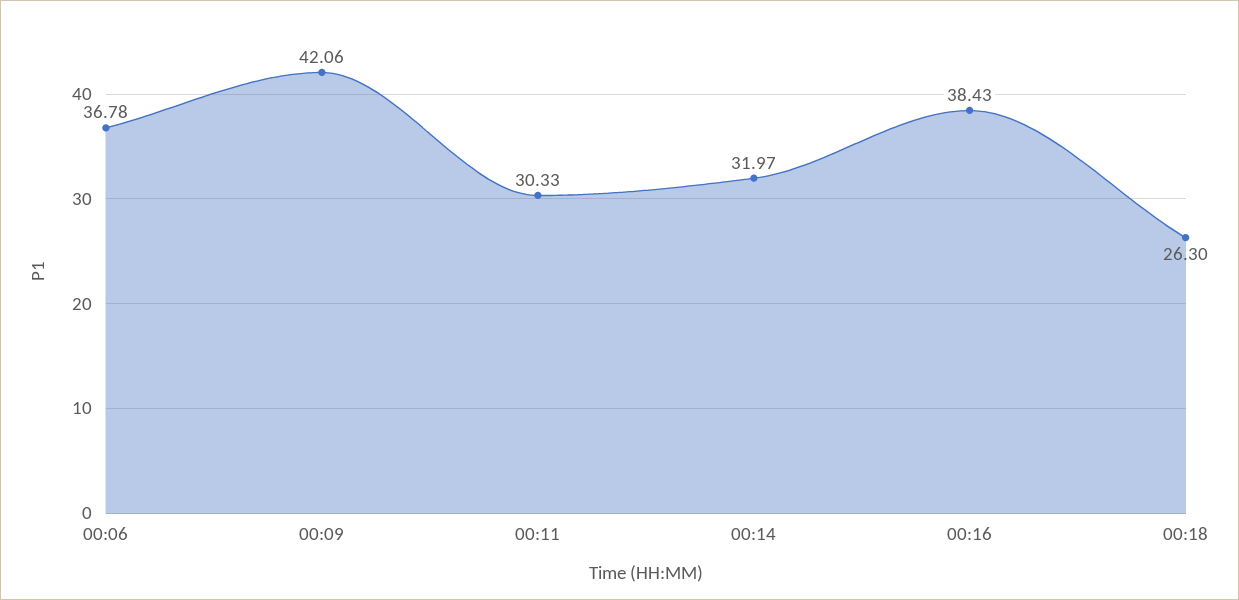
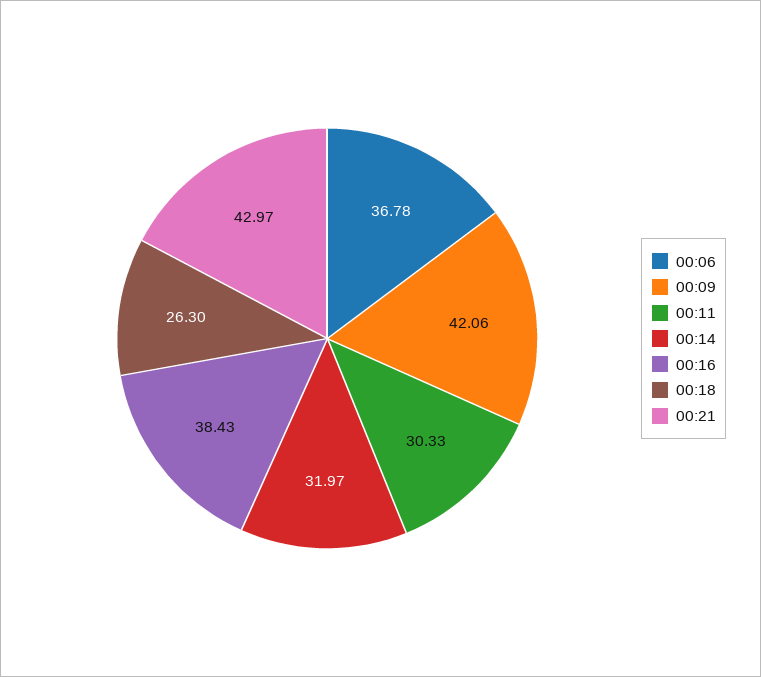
00:21: none -> 42.97

